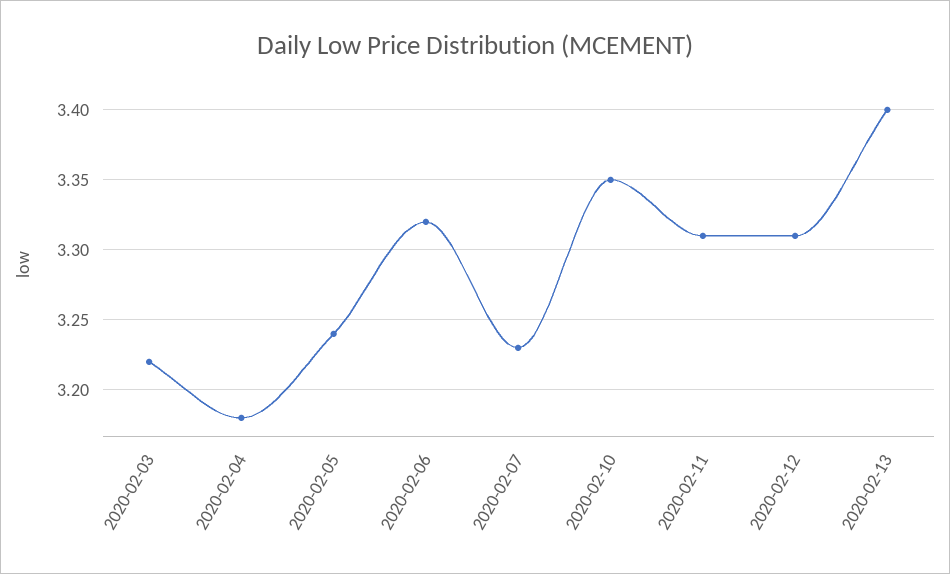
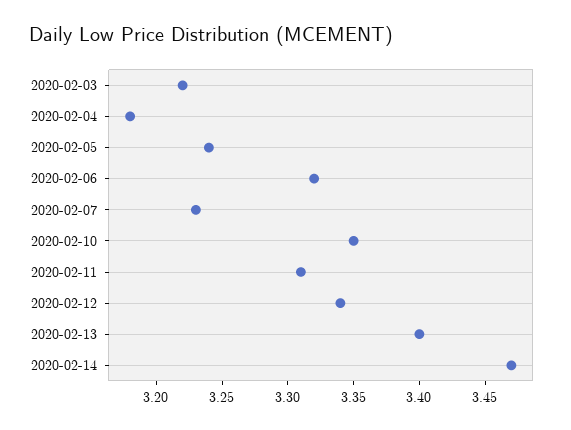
2020-02-12: 3.31 -> 3.34
2020-02-14: none -> 3.47

